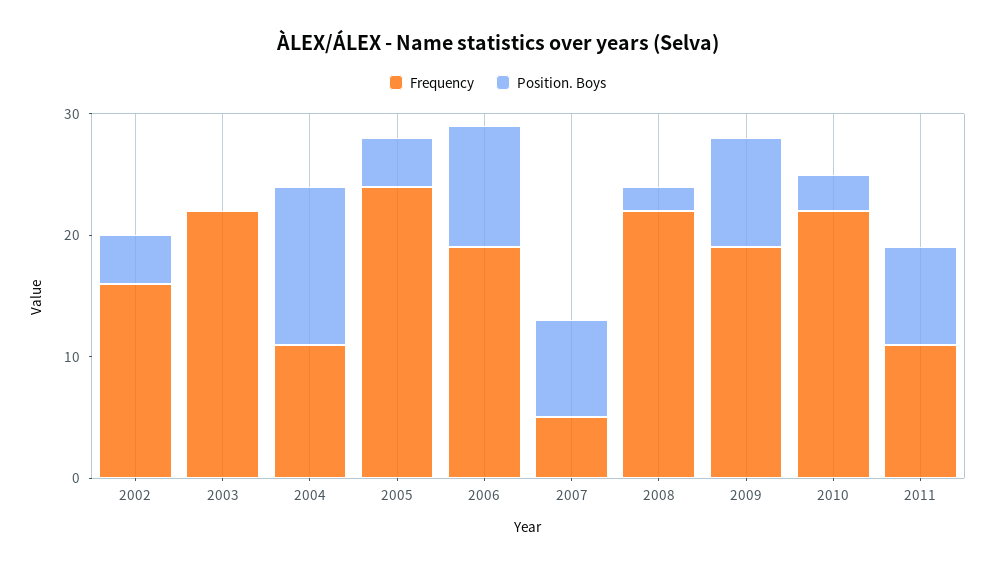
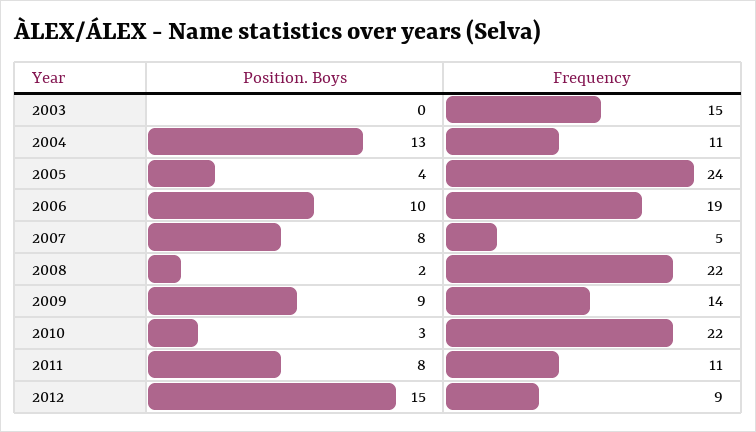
Frequency, 2002: 16 -> none
Position. Boys, 2002: 4 -> none
Frequency, 2003: 22 -> 15
Frequency, 2009: 19 -> 14
Position. Boys, 2012: none -> 15
Frequency, 2012: none -> 9

